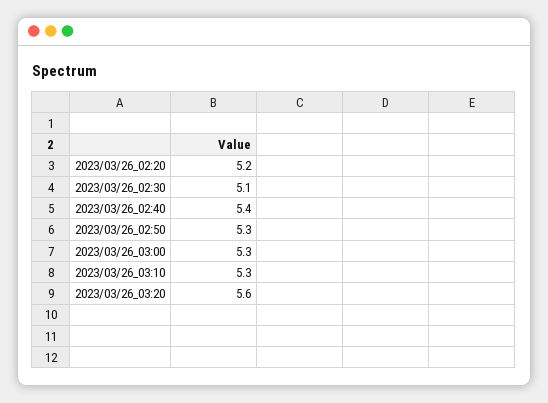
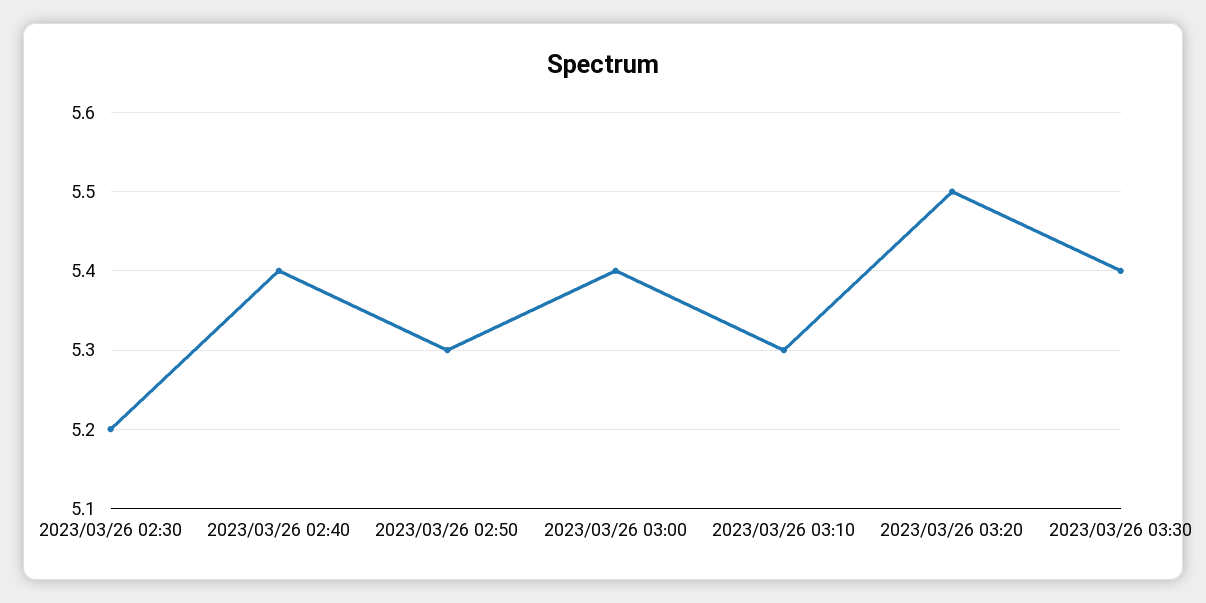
2023/03/26_02:20: 5.2 -> none
2023/03/26_02:30: 5.1 -> 5.2
2023/03/26_03:00: 5.3 -> 5.4
2023/03/26_03:20: 5.6 -> 5.5
2023/03/26 03:30: none -> 5.4

